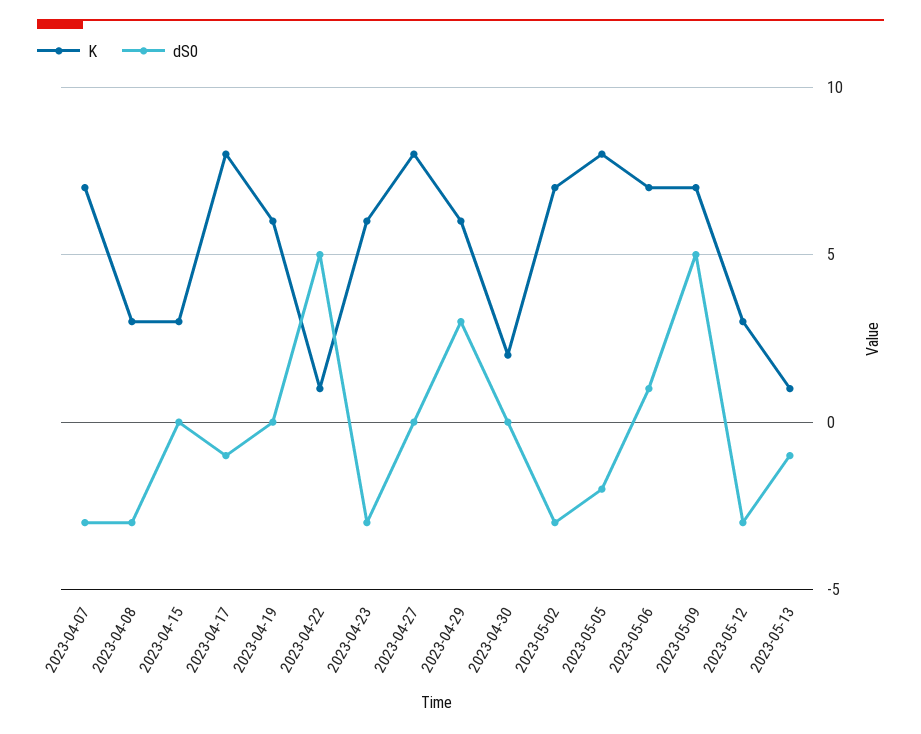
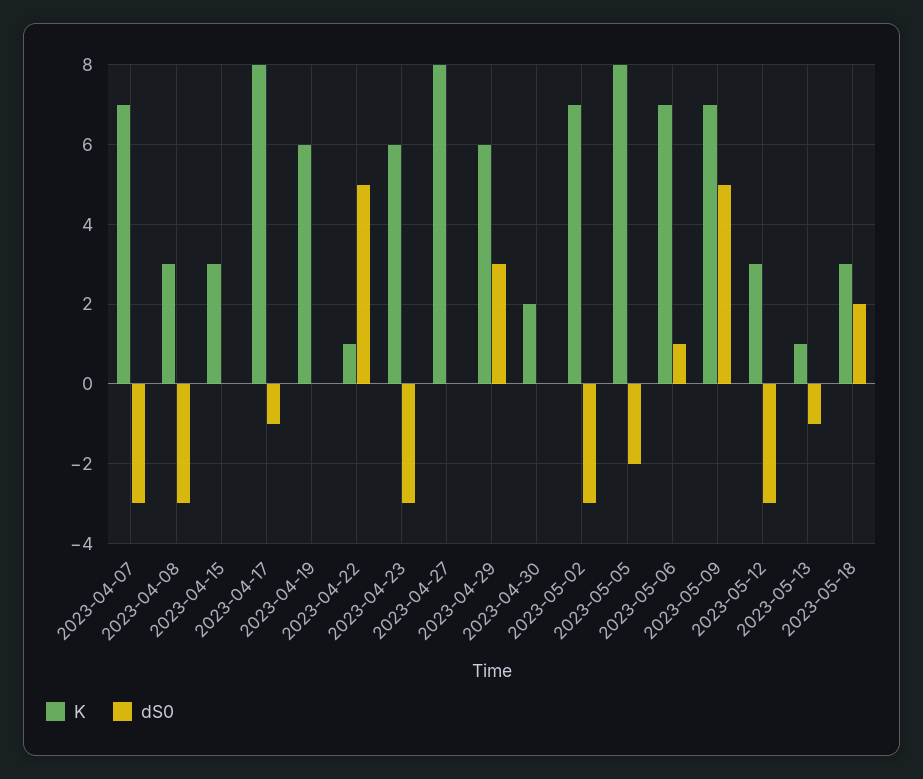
K, 2023-05-18: none -> 3
dS0, 2023-05-18: none -> 2

